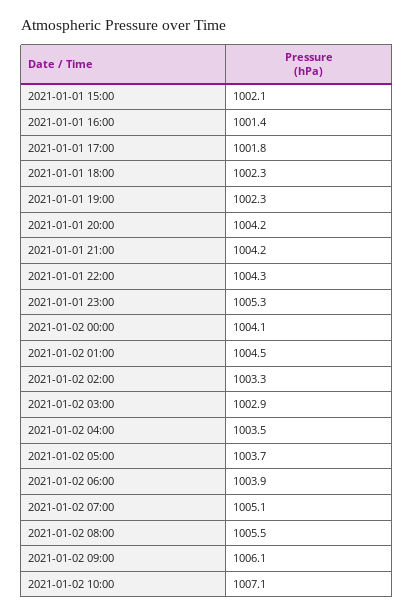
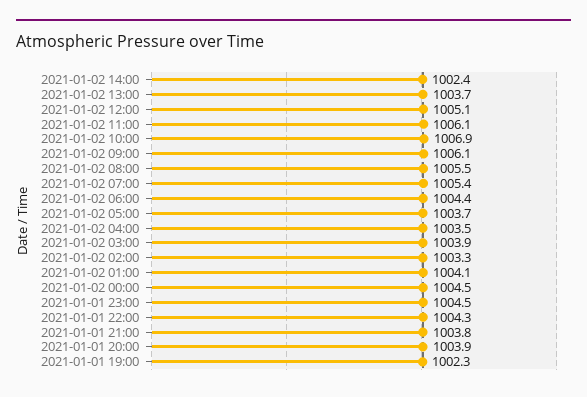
2021-01-01 15:00: 1002.1 -> none
2021-01-01 16:00: 1001.4 -> none
2021-01-01 17:00: 1001.8 -> none
2021-01-01 18:00: 1002.3 -> none
2021-01-01 20:00: 1004.2 -> 1003.9
2021-01-01 21:00: 1004.2 -> 1003.8
2021-01-01 23:00: 1005.3 -> 1004.5
2021-01-02 00:00: 1004.1 -> 1004.5
2021-01-02 01:00: 1004.5 -> 1004.1
2021-01-02 03:00: 1002.9 -> 1003.9
2021-01-02 06:00: 1003.9 -> 1004.4
2021-01-02 07:00: 1005.1 -> 1005.4
2021-01-02 10:00: 1007.1 -> 1006.9
2021-01-02 14:00: none -> 1002.4
2021-01-02 13:00: none -> 1003.7
2021-01-02 12:00: none -> 1005.1
2021-01-02 11:00: none -> 1006.1

